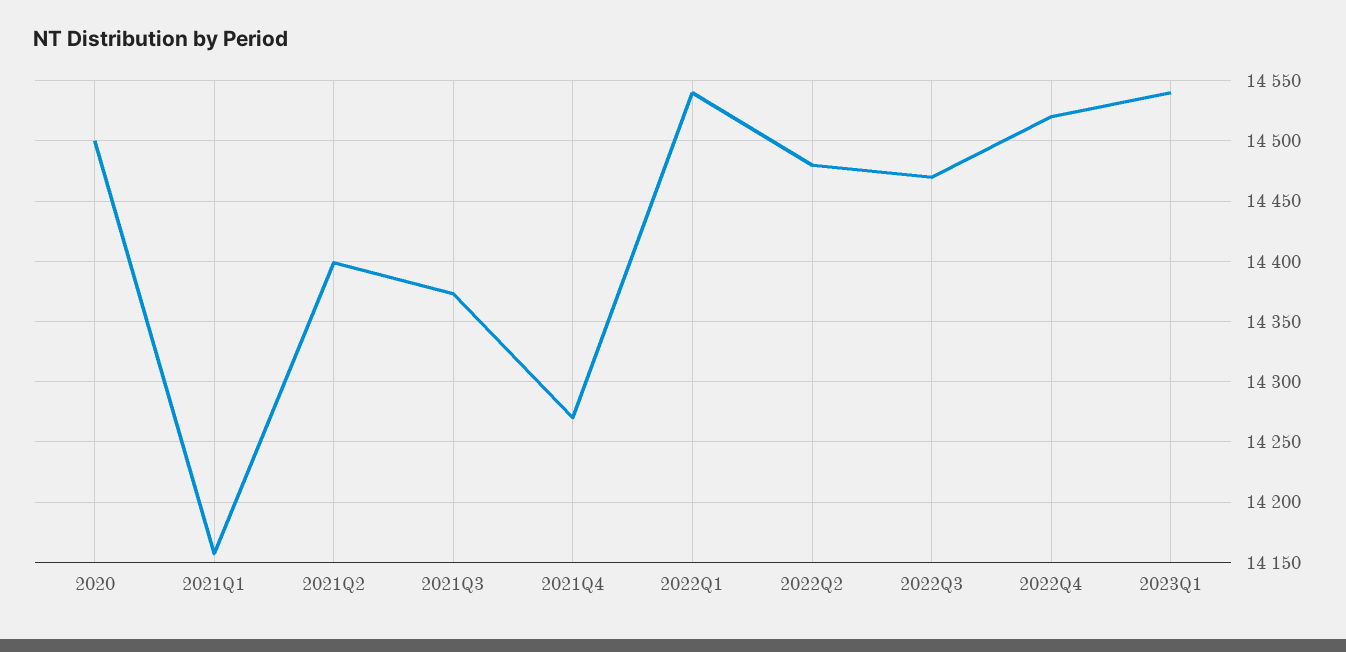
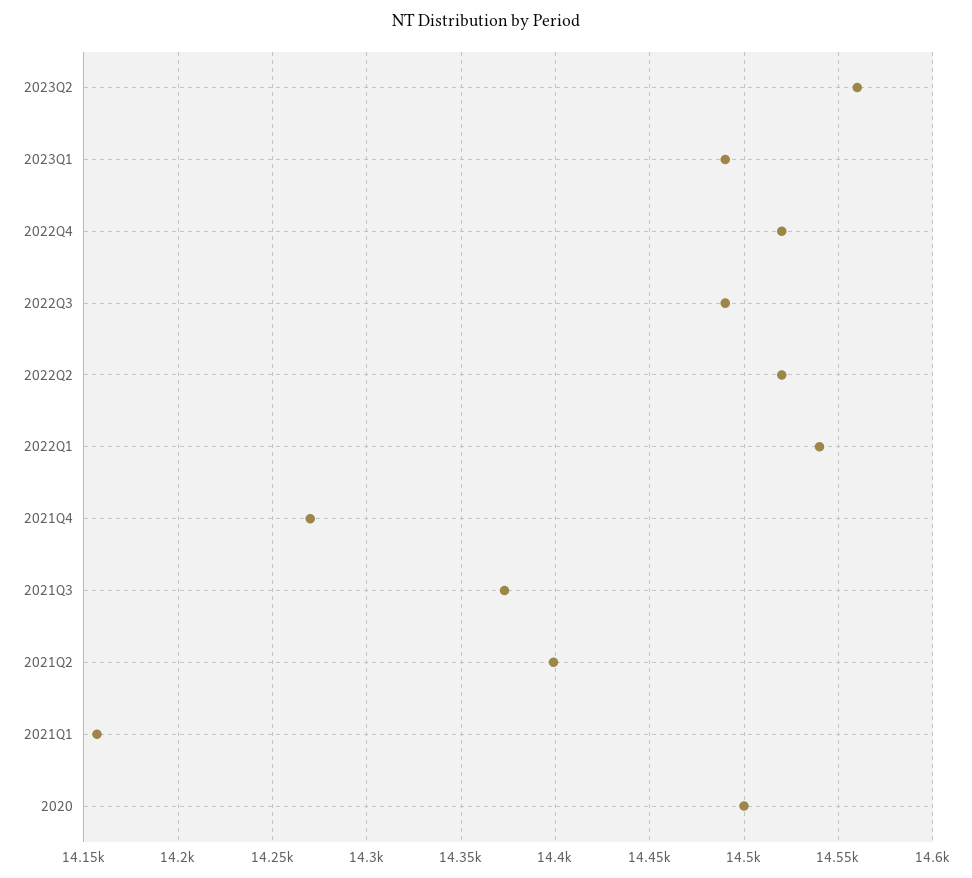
2022Q2: 14480 -> 14520
2022Q3: 14470 -> 14490
2023Q1: 14540 -> 14490
2023Q2: none -> 14560

